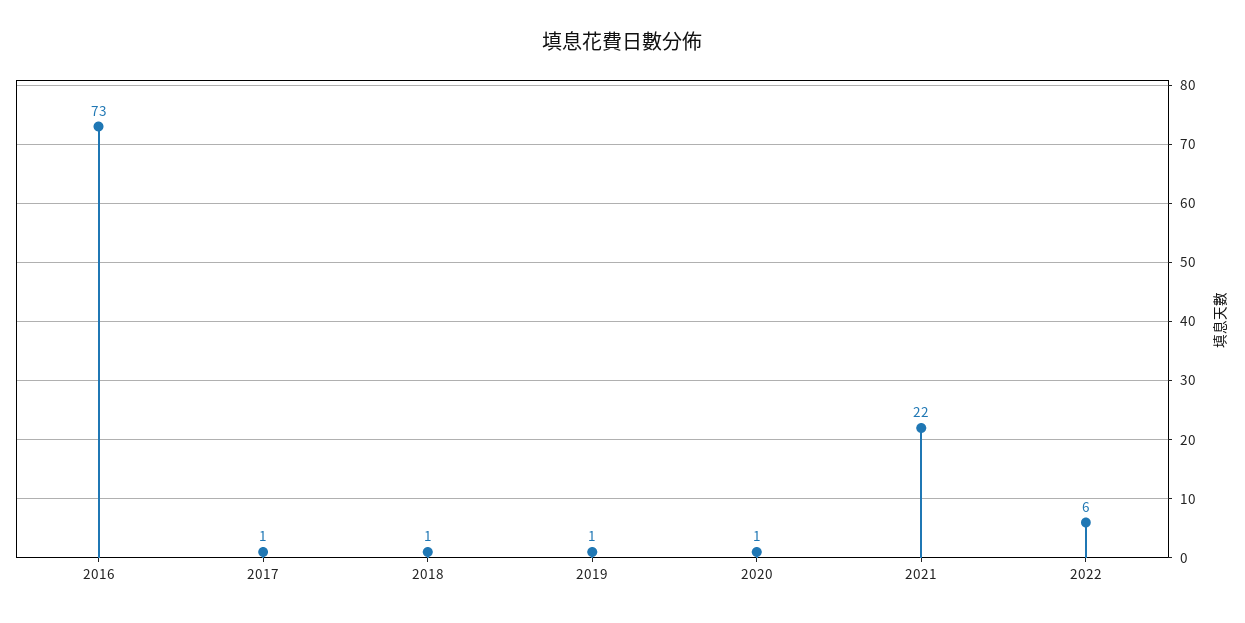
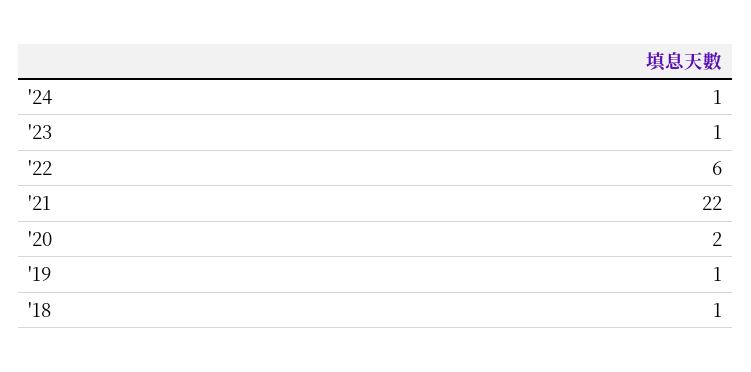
2016: 73 -> none
2017: 1 -> none
2020: 1 -> 2
'24: none -> 1
'23: none -> 1

